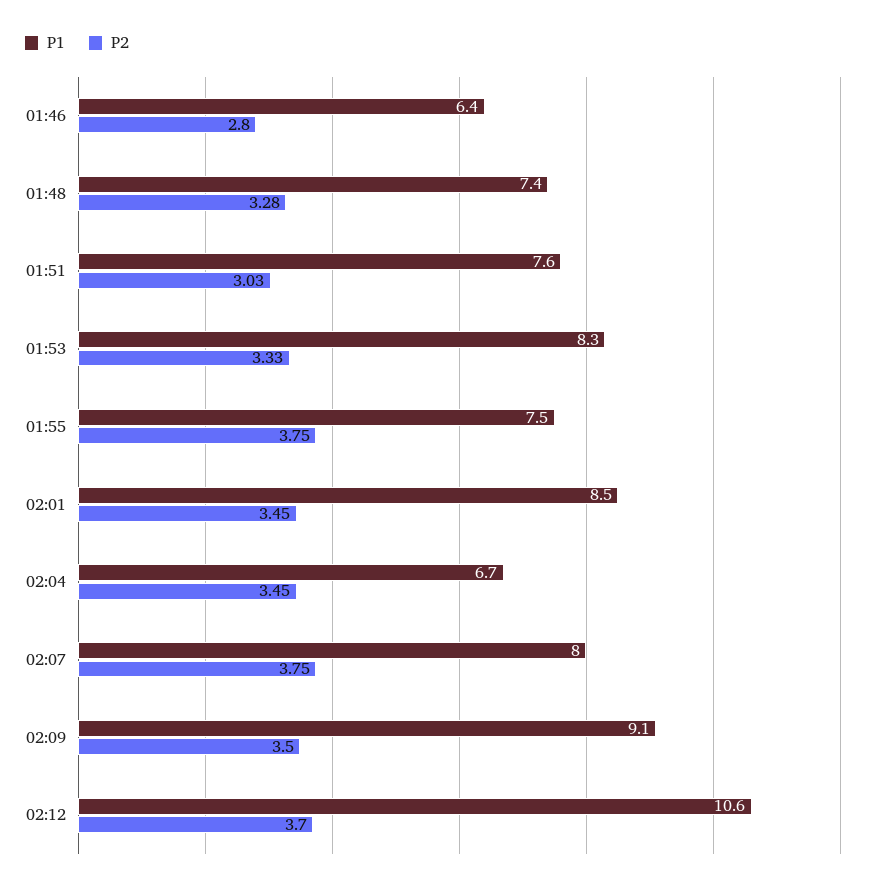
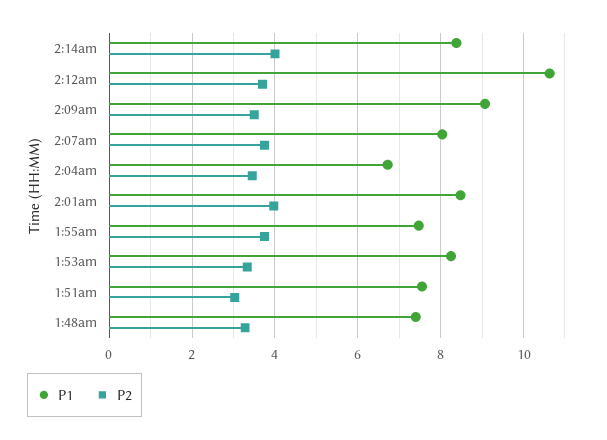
P1, 01:46: 6.4 -> none
P2, 01:46: 2.8 -> none
P2, 02:01: 3.45 -> 4
P1, 2:14am: none -> 8.4
P2, 2:14am: none -> 4

